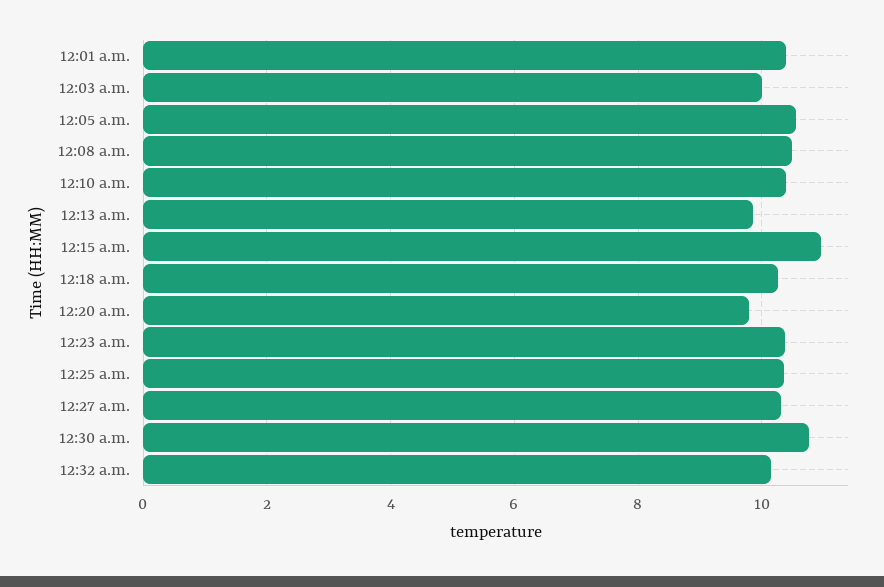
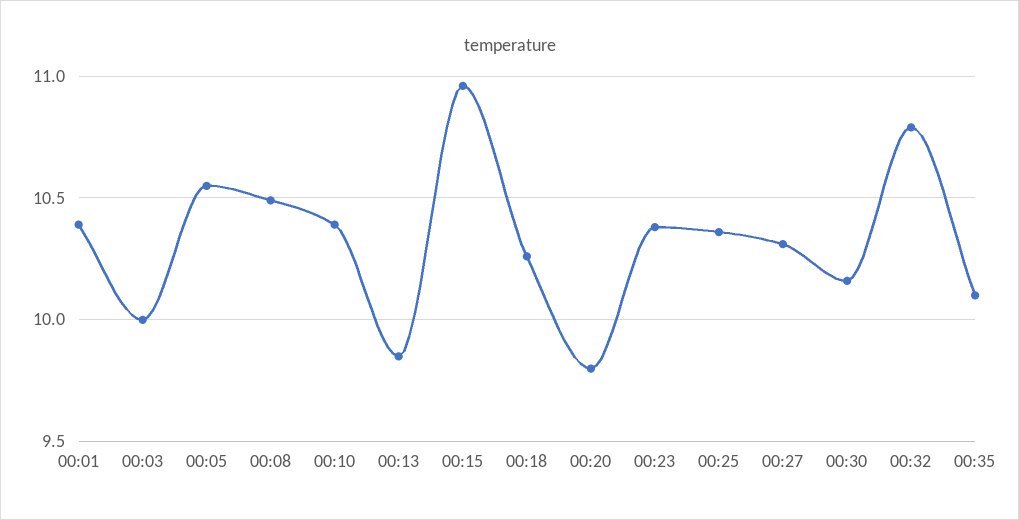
12:30 a.m.: 10.8 -> 10.15
12:32 a.m.: 10.2 -> 10.8
00:35: none -> 10.1

